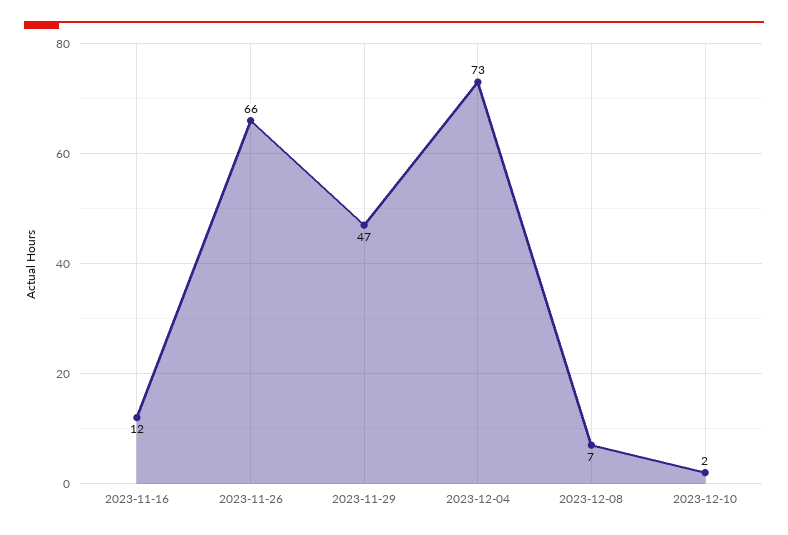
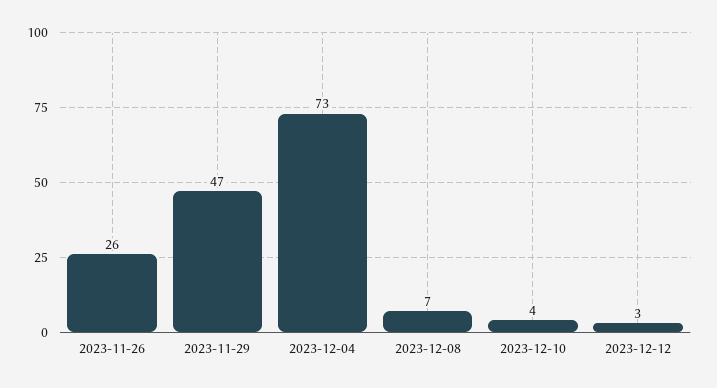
2023-11-16: 12 -> none
2023-11-26: 66 -> 26
2023-12-10: 2 -> 4
2023-12-12: none -> 3

